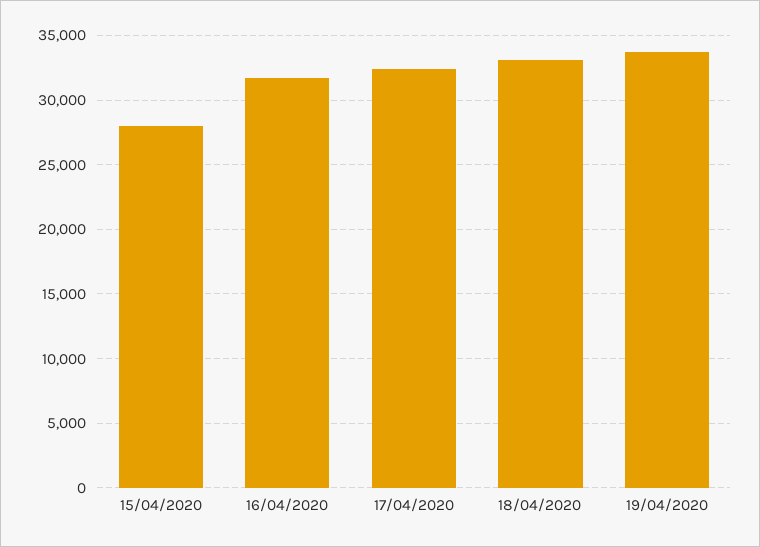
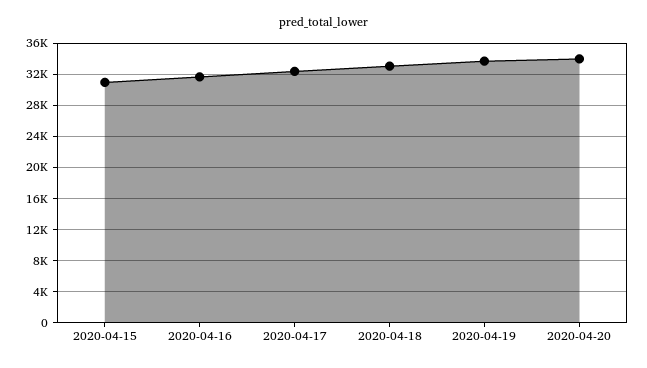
15/04/2020: 28000 -> 31000
2020-04-20: none -> 34000

